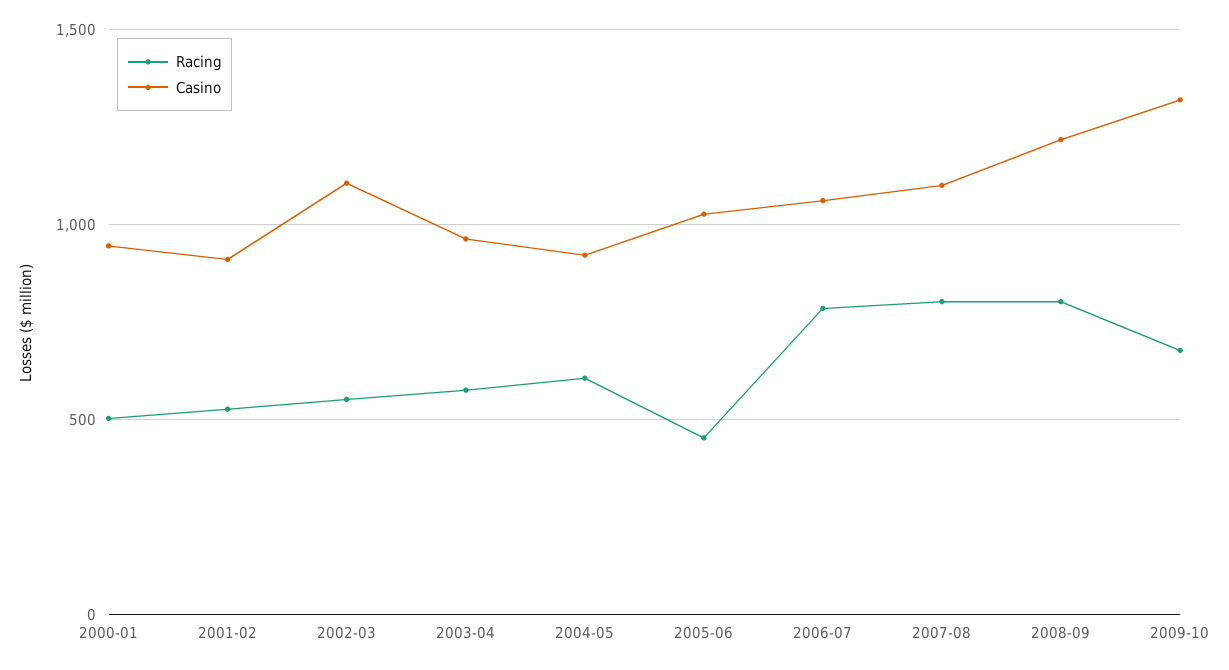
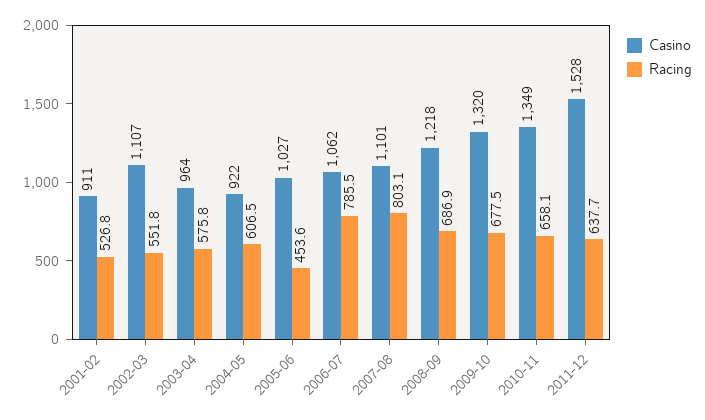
Racing, 2000-01: 500 -> none
Casino, 2000-01: 950 -> none
Racing, 2008-09: 800 -> 686.9
Casino, 2010-11: none -> 1349
Racing, 2010-11: none -> 658.1
Casino, 2011-12: none -> 1528
Racing, 2011-12: none -> 637.7

